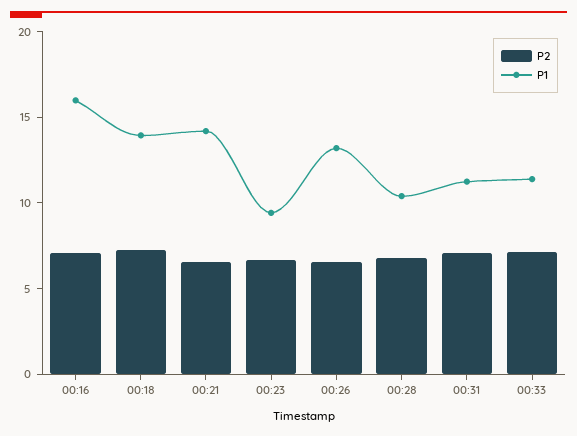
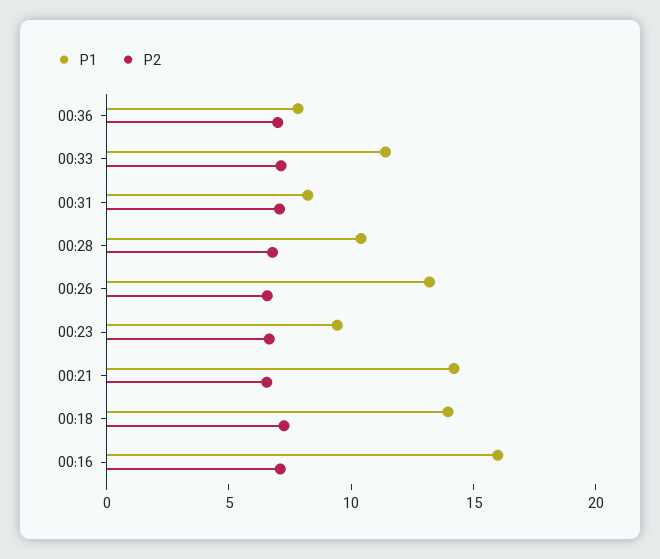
P1, 00:31: 11 -> 8
P1, 00:36: none -> 8
P2, 00:36: none -> 7

